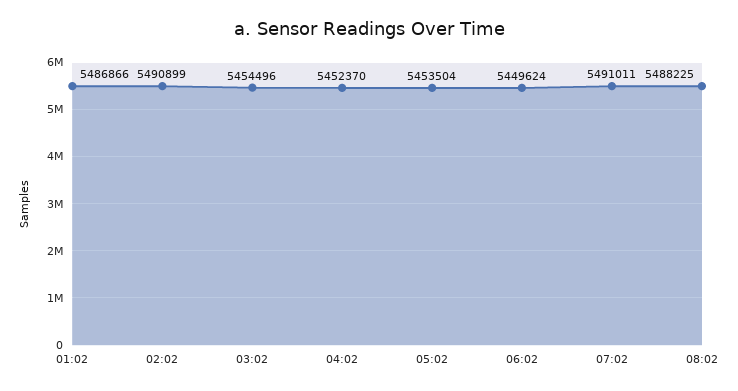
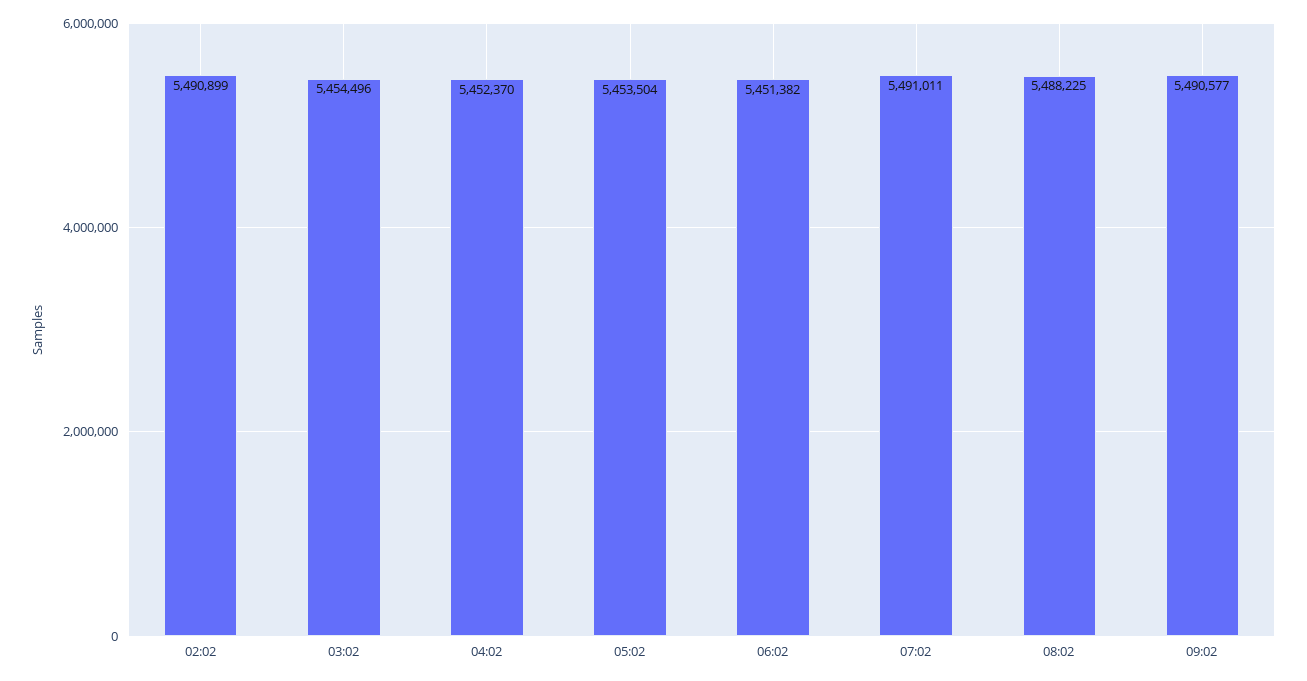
01:02: 5486866 -> none
06:02: 5449624 -> 5451382
09:02: none -> 5490577

